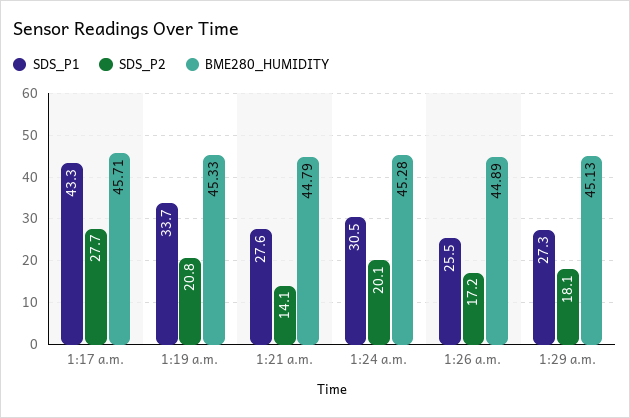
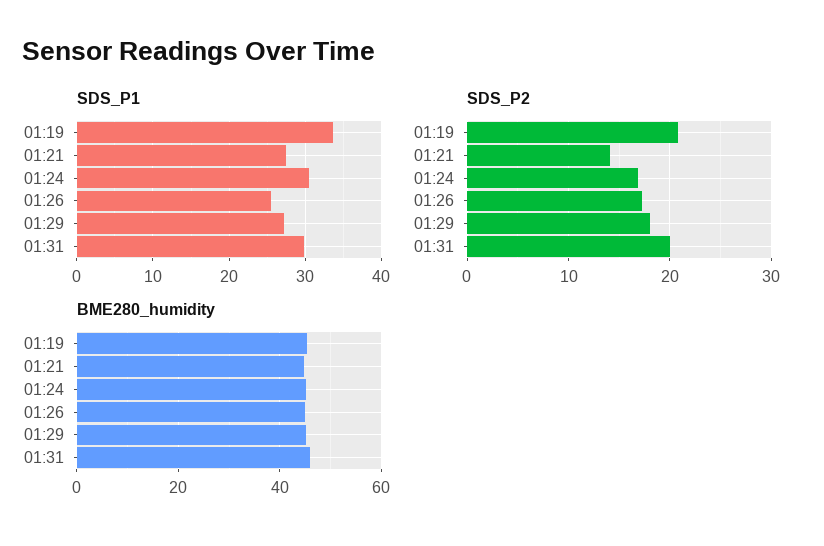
SDS_P1, 1:17 a.m.: 43.3 -> none
SDS_P2, 1:17 a.m.: 27.7 -> none
BME280_HUMIDITY, 1:17 a.m.: 45.71 -> none
SDS_P2, 1:24 a.m.: 20.1 -> 17
SDS_P1, 01:31: none -> 30
SDS_P2, 01:31: none -> 20
BME280_HUMIDITY, 01:31: none -> 46

